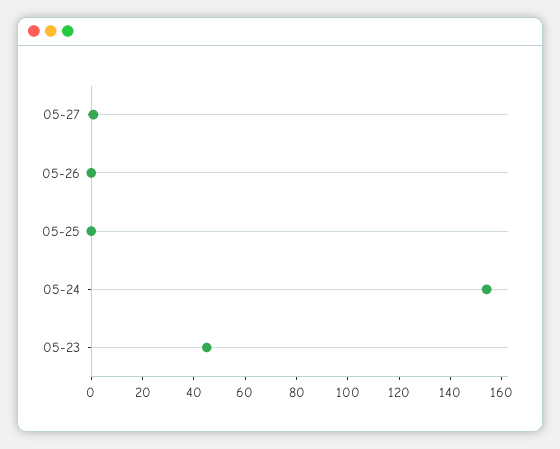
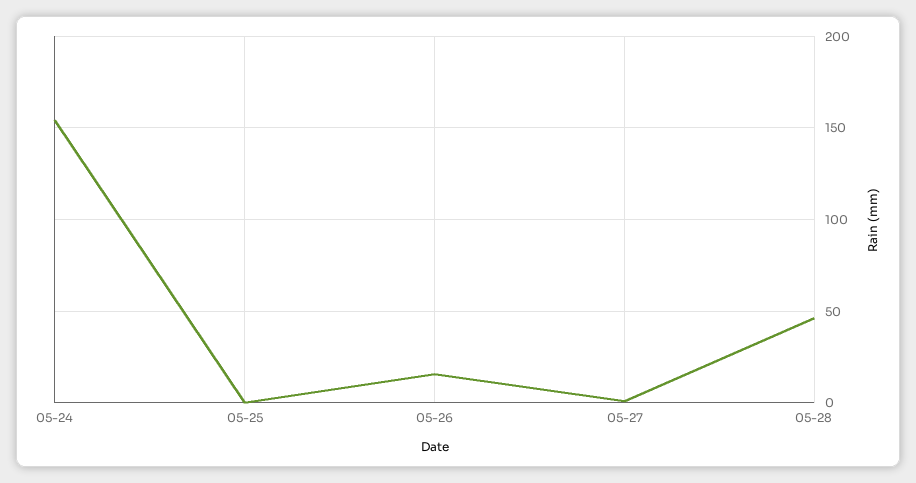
05-26: 0 -> 15
05-23: 45 -> none
05-28: none -> 45

